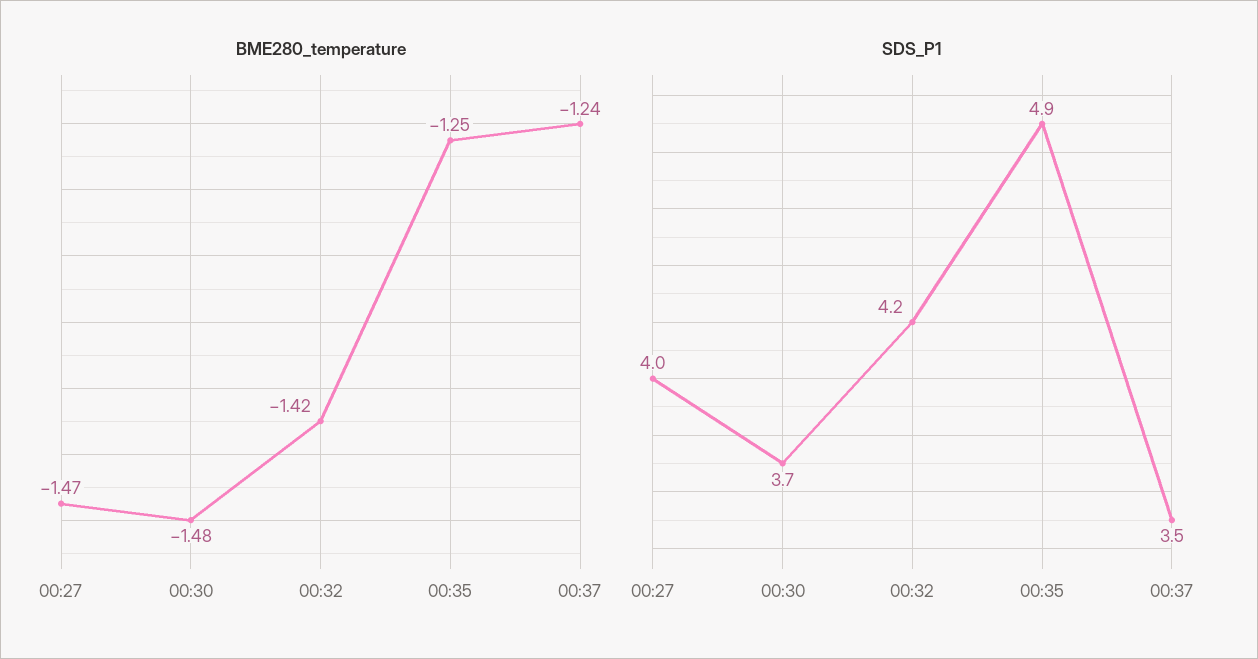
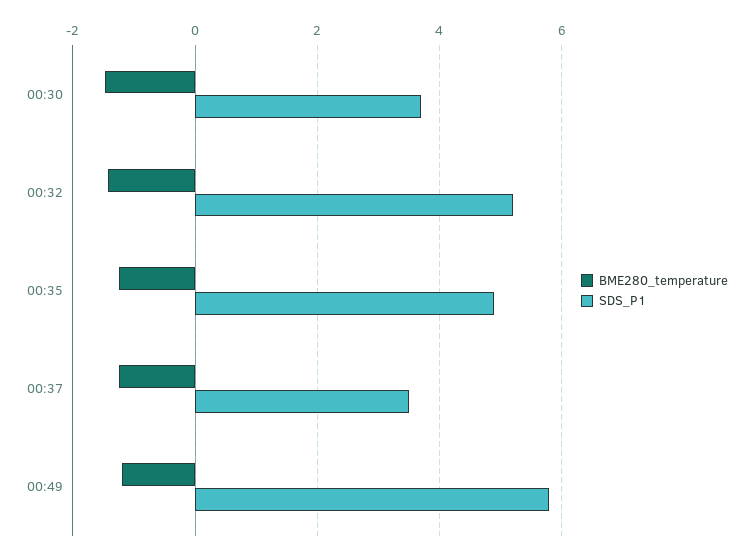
BME280_temperature, 00:27: -1.47 -> none
SDS_P1, 00:27: 4 -> none
SDS_P1, 00:32: 4.2 -> 5.2
BME280_temperature, 00:49: none -> -1.2
SDS_P1, 00:49: none -> 5.8

